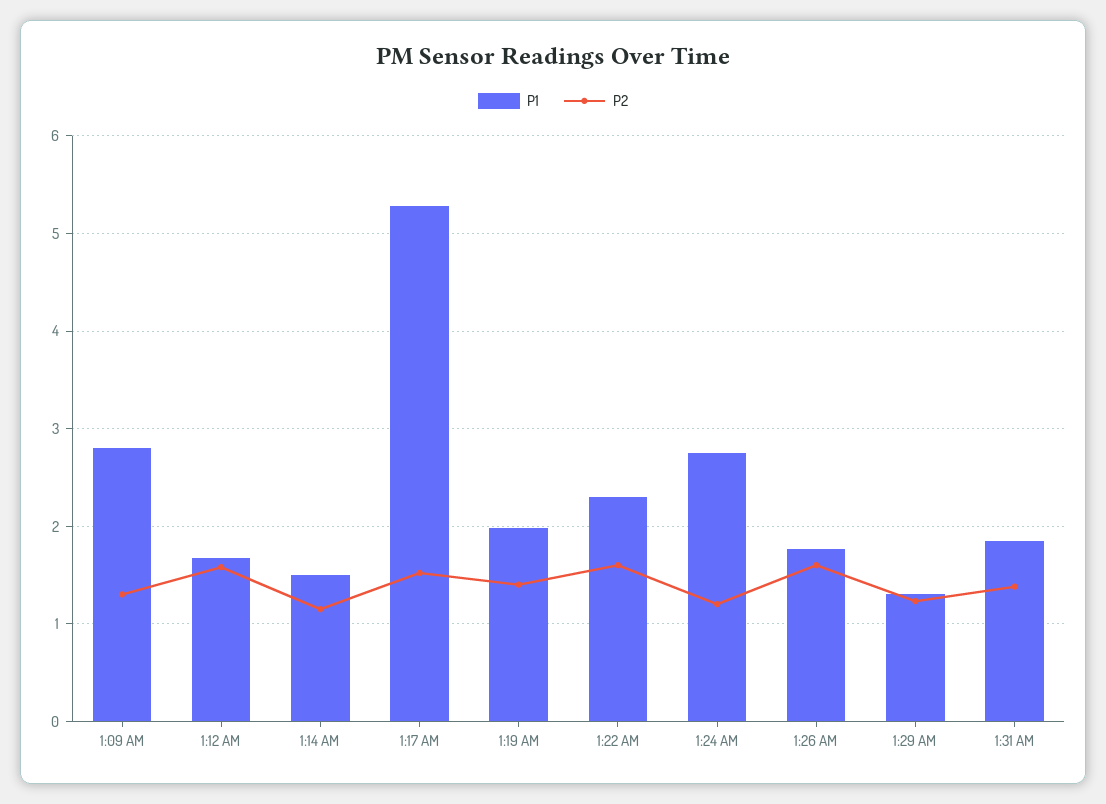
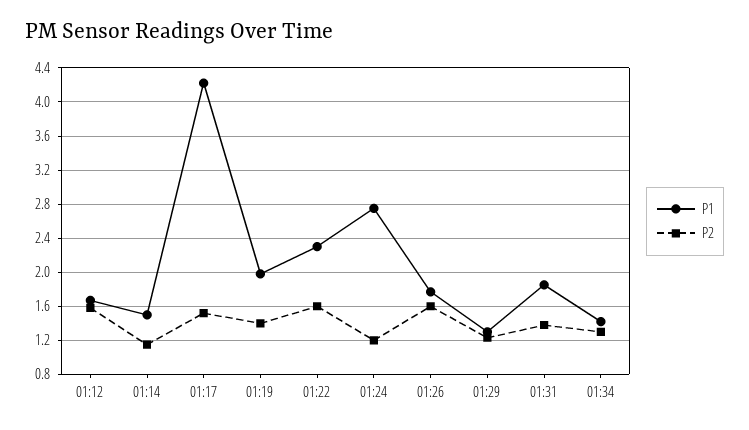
P1, 1:09 AM: 2.8 -> none
P2, 1:09 AM: 1.3 -> none
P1, 1:17 AM: 5.3 -> 4.2
P1, 01:34: none -> 1.4
P2, 01:34: none -> 1.3

